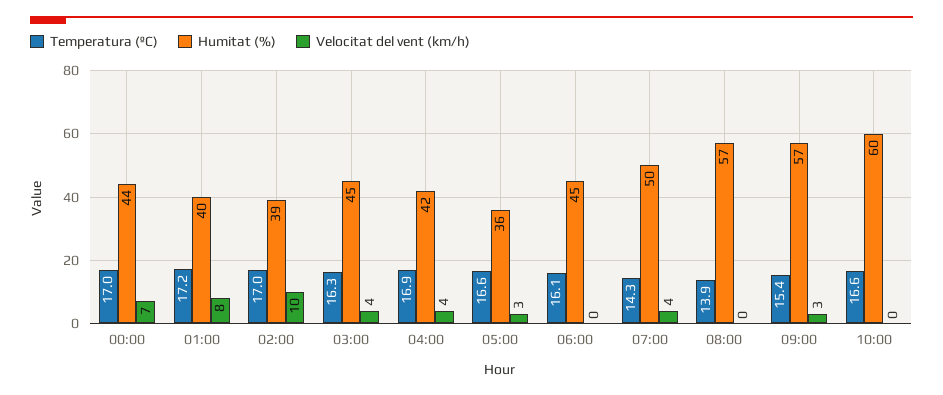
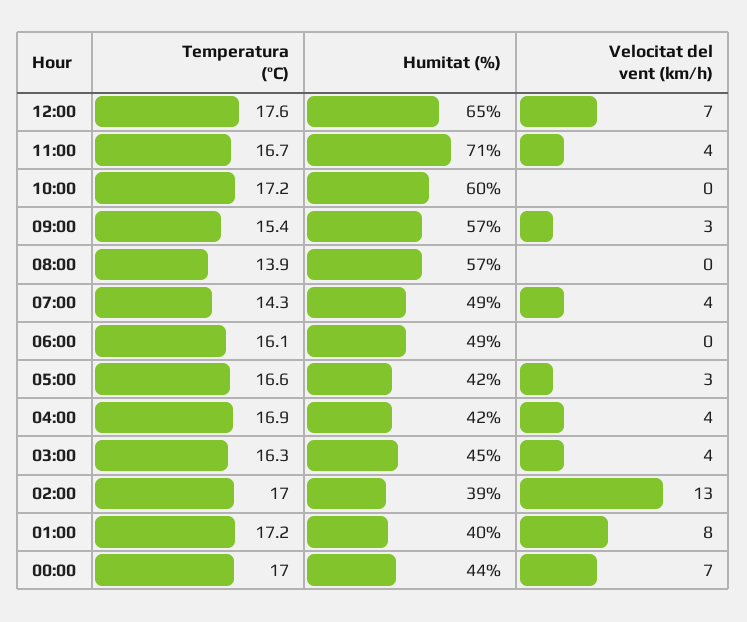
Velocitat del vent (km/h), 02:00: 10 -> 13
Humitat (%), 05:00: 36 -> 42
Humitat (%), 06:00: 45 -> 49
Humitat (%), 07:00: 50 -> 49
Temperatura (ºC), 10:00: 16.6 -> 17.2
Temperatura (ºC), 12:00: none -> 17.6
Humitat (%), 12:00: none -> 65
Velocitat del vent (km/h), 12:00: none -> 7
Temperatura (ºC), 11:00: none -> 16.7
Humitat (%), 11:00: none -> 71
Velocitat del vent (km/h), 11:00: none -> 4

